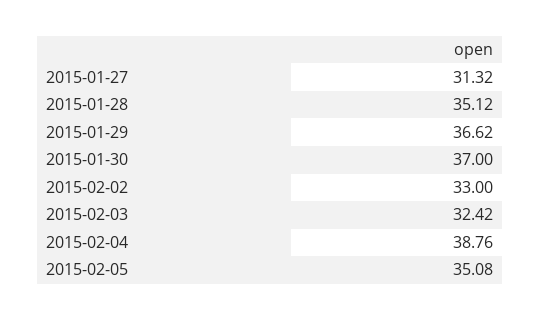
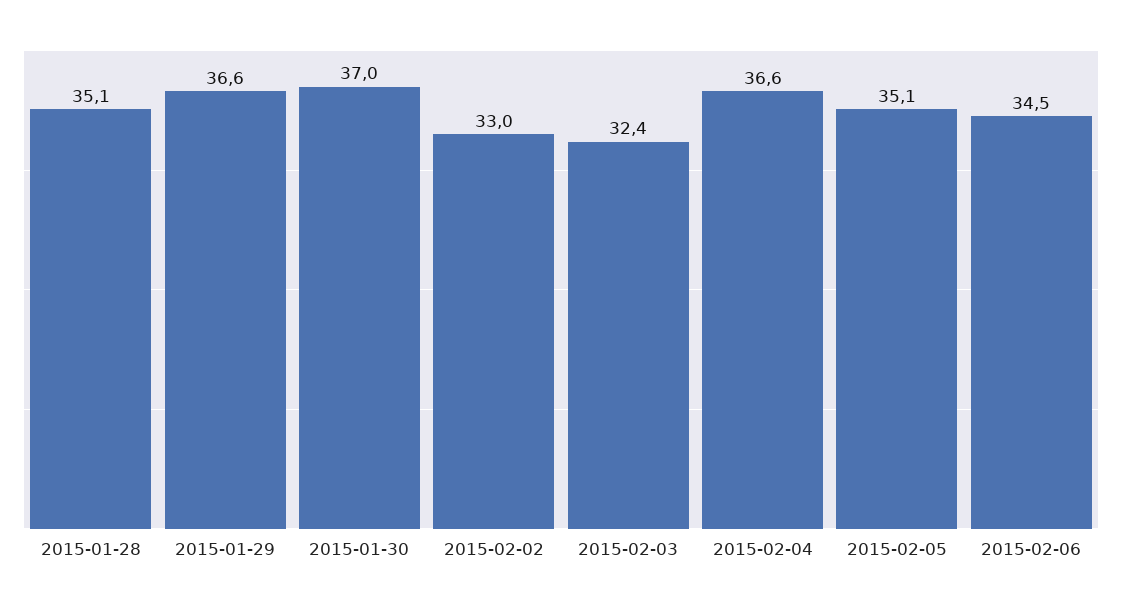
2015-01-27: 31.32 -> none
2015-02-04: 38.76 -> 36.6
2015-02-06: none -> 34.5

